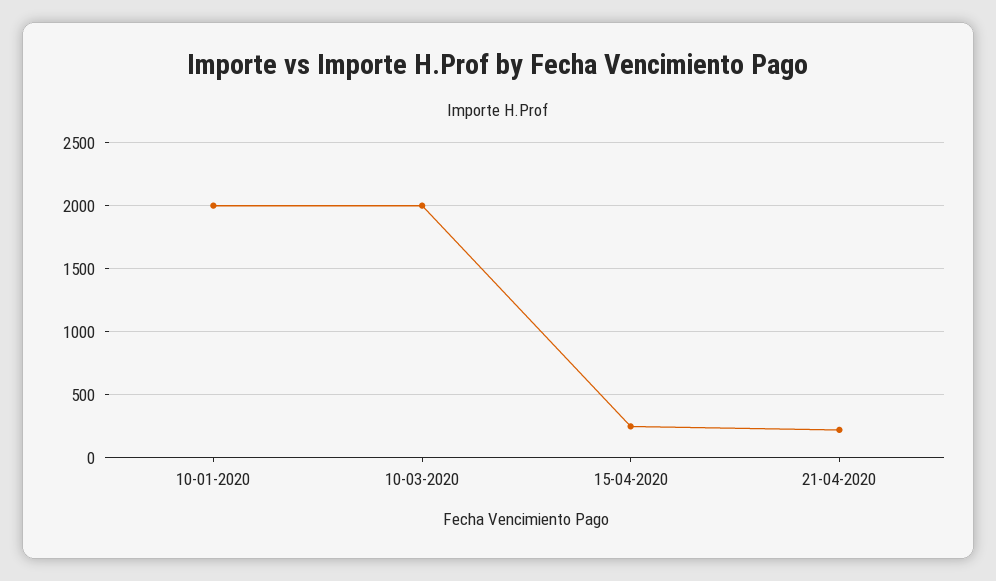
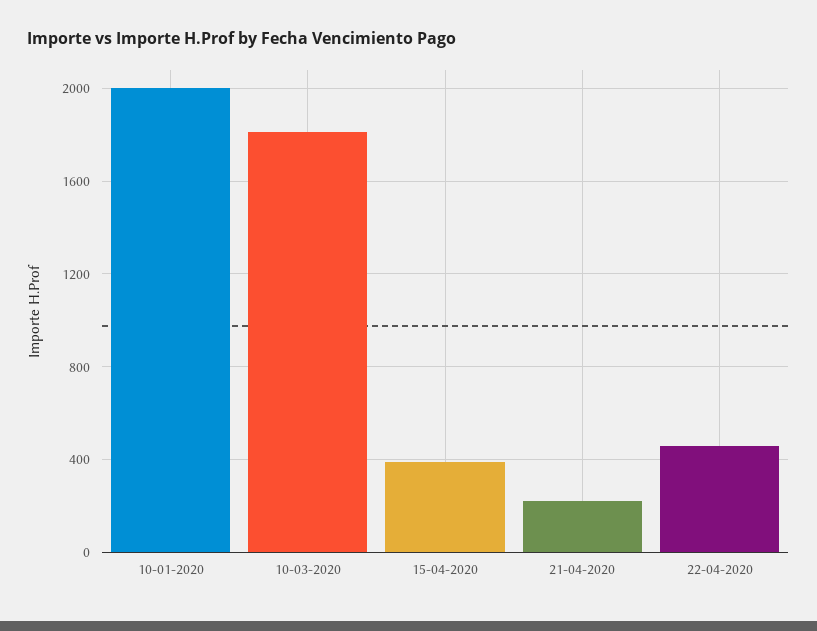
10-03-2020: 2000 -> 1800
15-04-2020: 250 -> 400
22-04-2020: none -> 450

